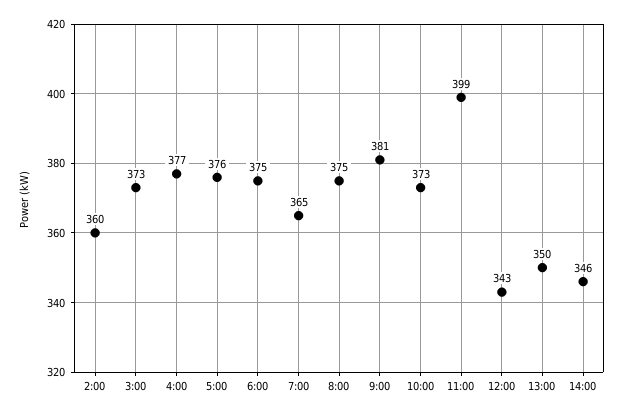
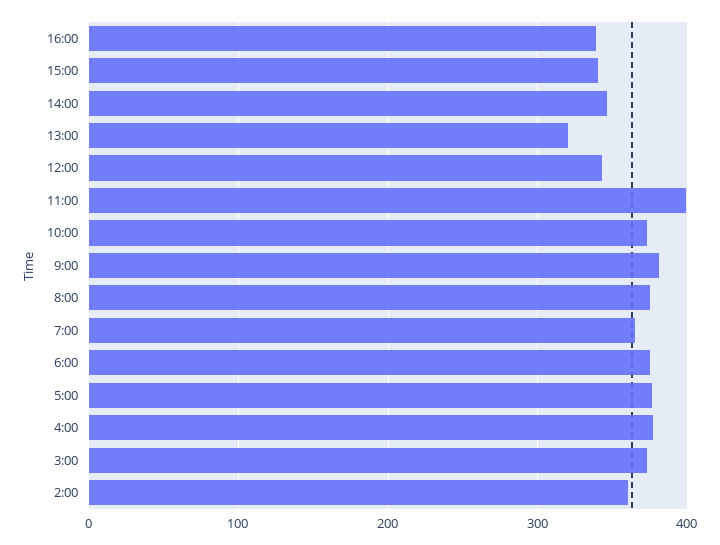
13:00: 350 -> 320
16:00: none -> 340
15:00: none -> 340

